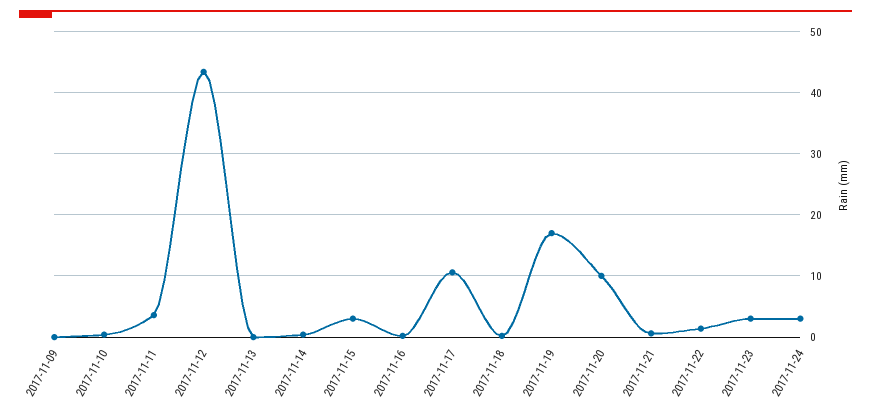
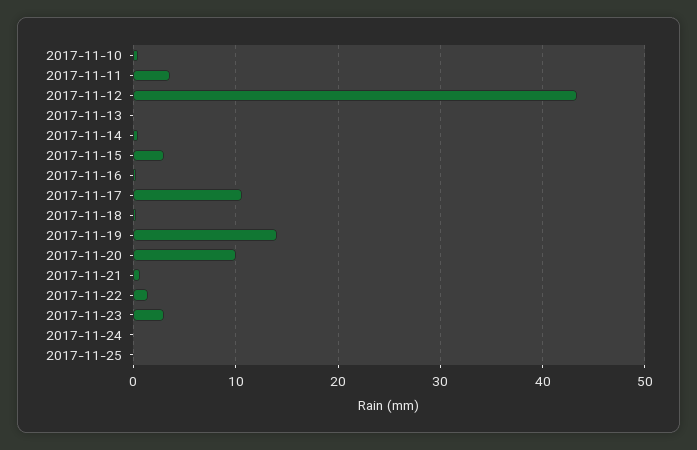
2017-11-09: 0 -> none
2017-11-19: 17 -> 14
2017-11-24: 3 -> 0
2017-11-25: none -> 0

